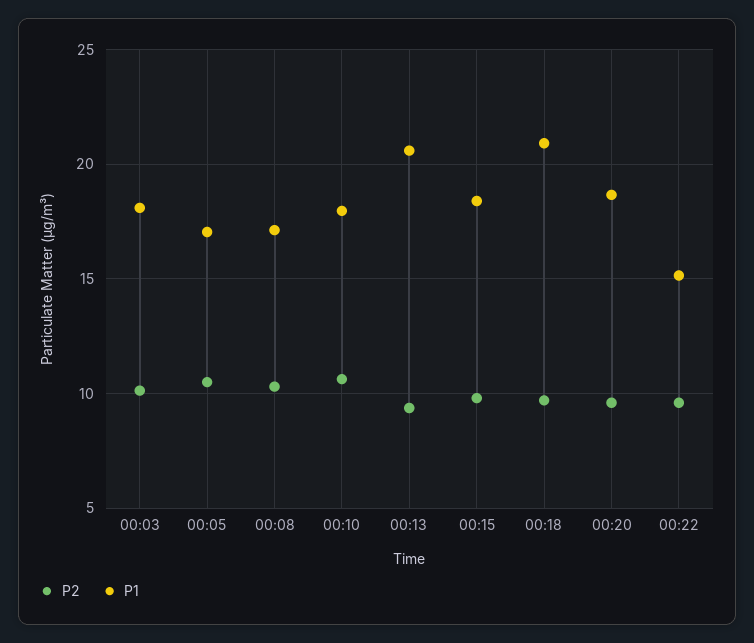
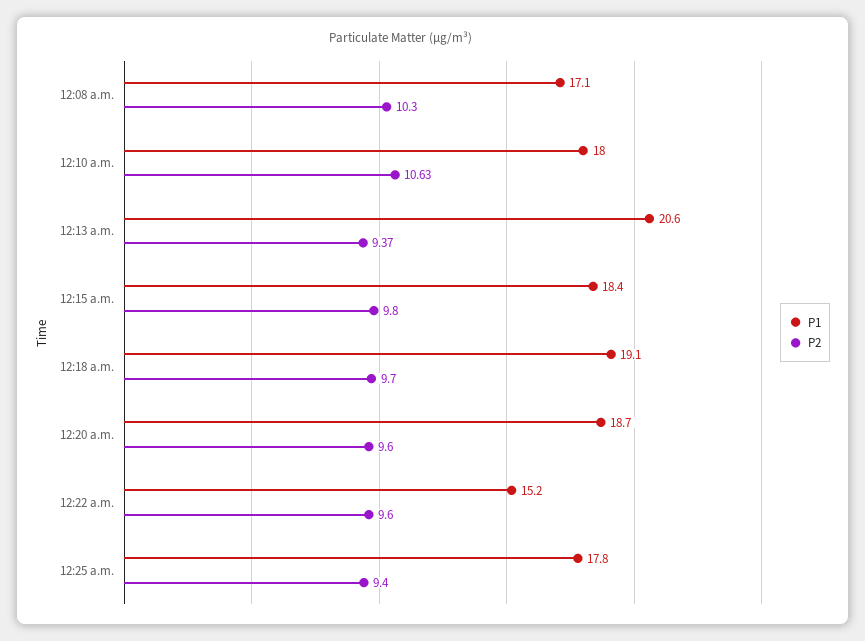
P2, 00:03: 10 -> none
P1, 00:03: 18 -> none
P2, 00:05: 10.5 -> none
P1, 00:05: 17 -> none
P1, 00:18: 21 -> 19.1
P1, 12:25 a.m.: none -> 17.8
P2, 12:25 a.m.: none -> 9.4

